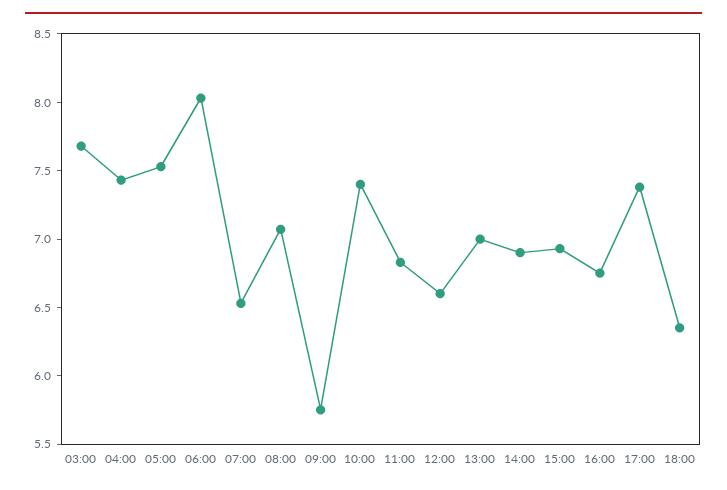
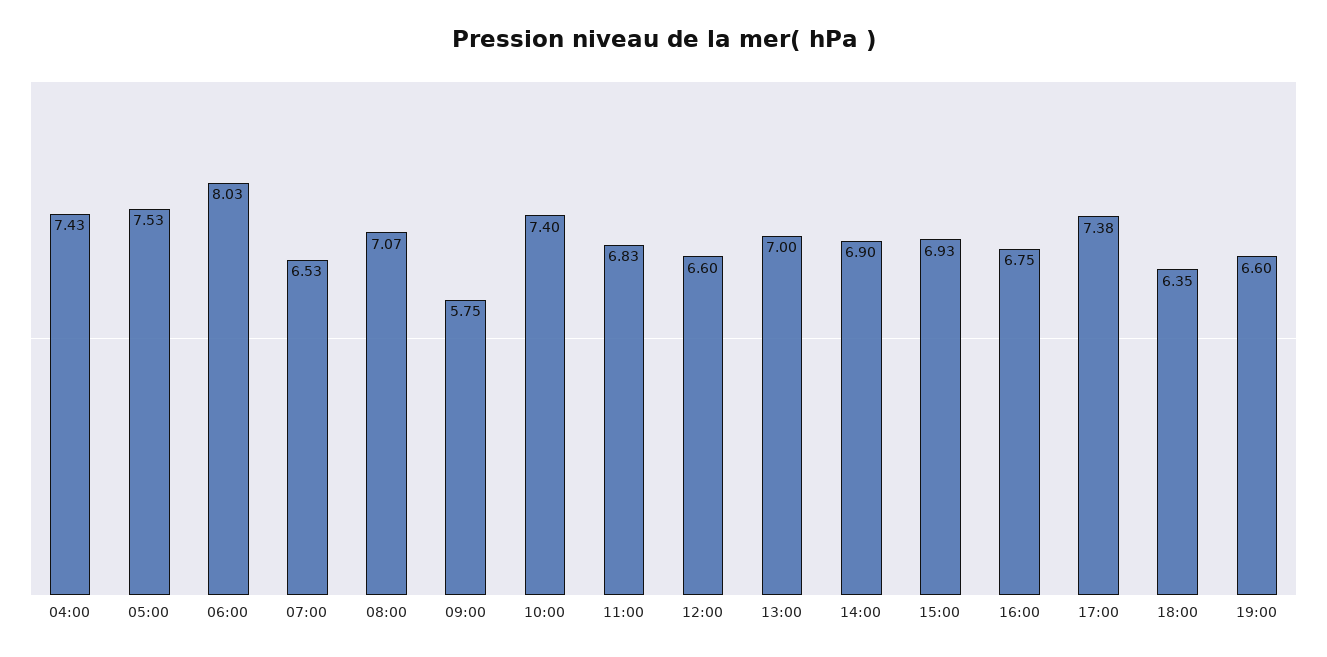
03:00: 7.7 -> none
19:00: none -> 6.6

